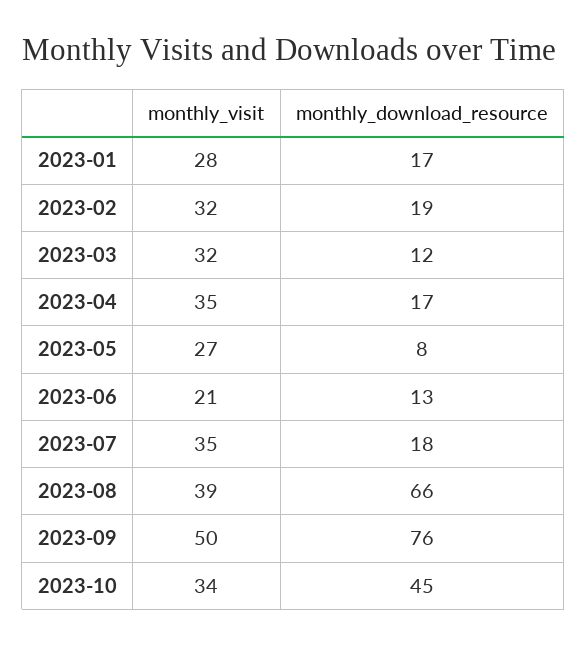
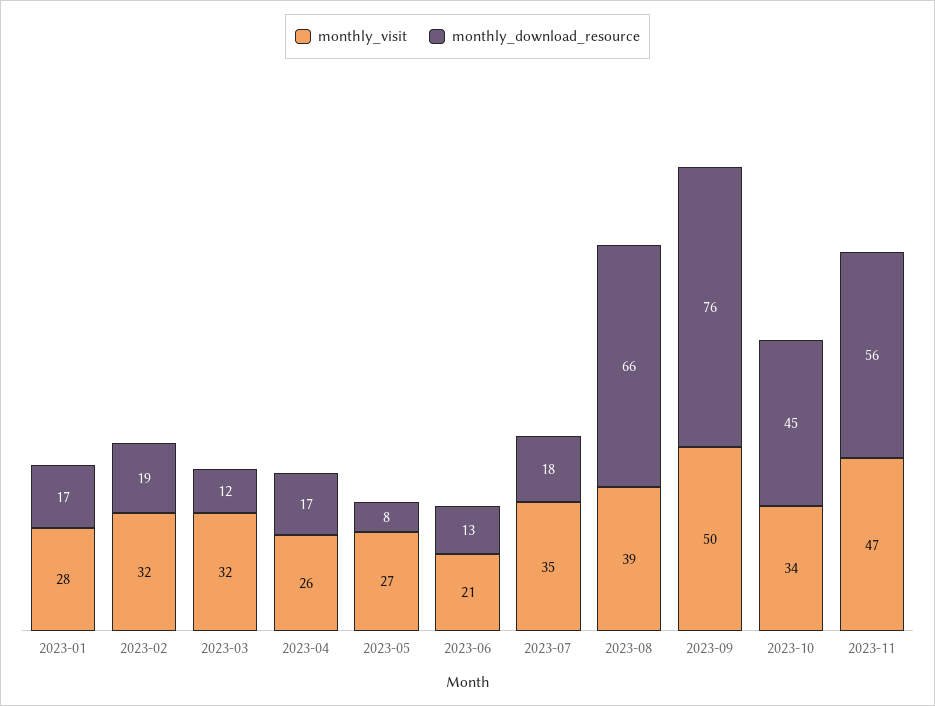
monthly_visit, 2023-04: 35 -> 26
monthly_visit, 2023-11: none -> 47
monthly_download_resource, 2023-11: none -> 56

